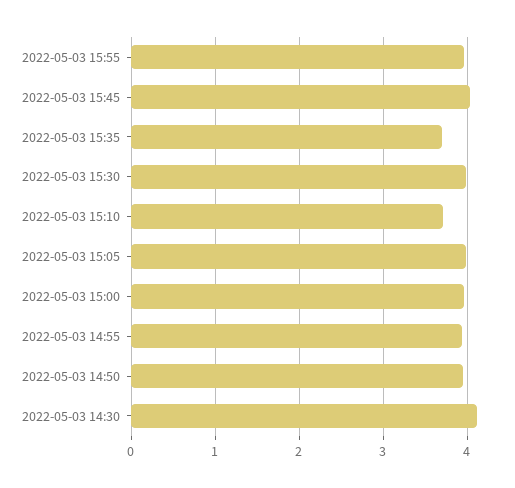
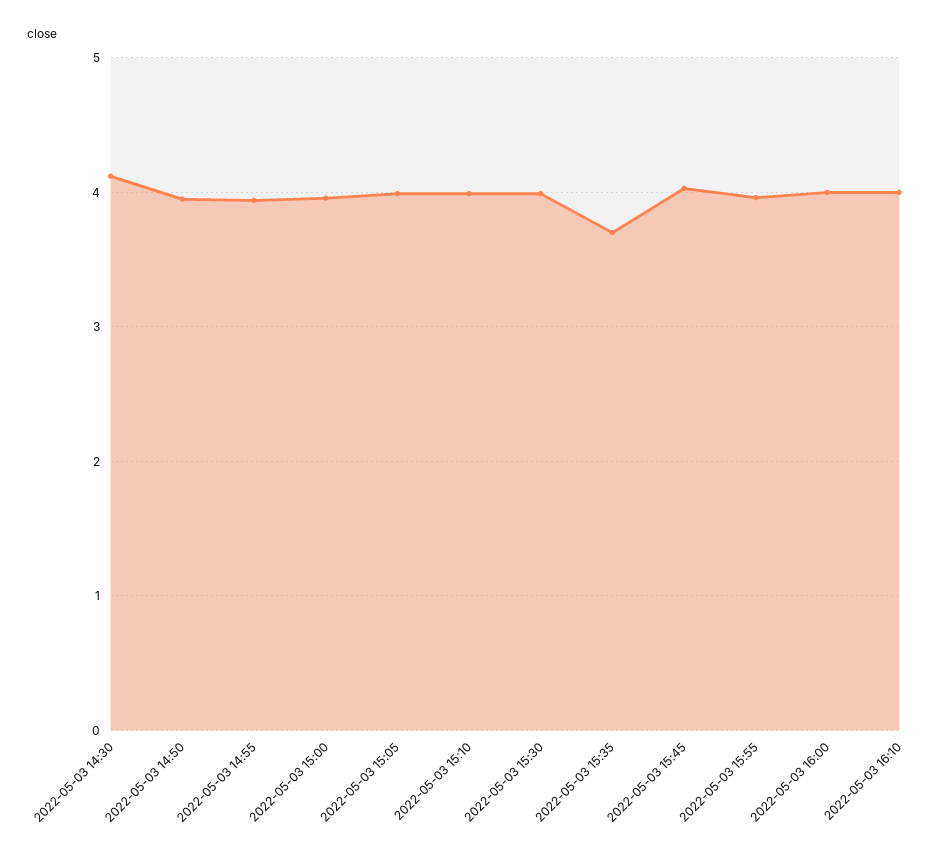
2022-05-03 15:10: 3.7 -> 4
2022-05-03 16:00: none -> 4
2022-05-03 16:10: none -> 4

